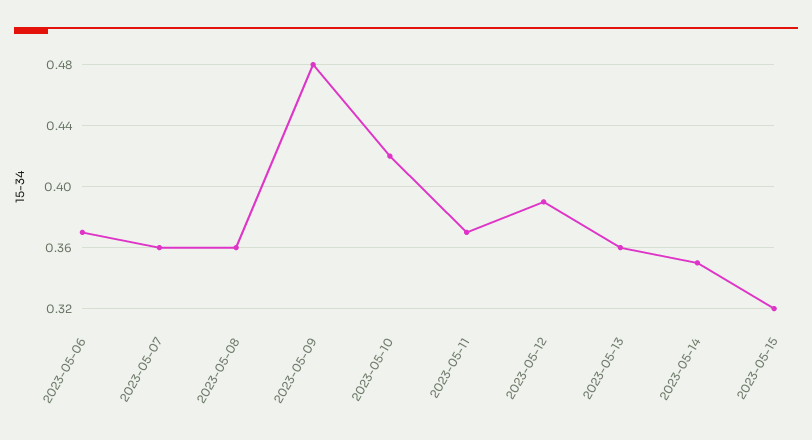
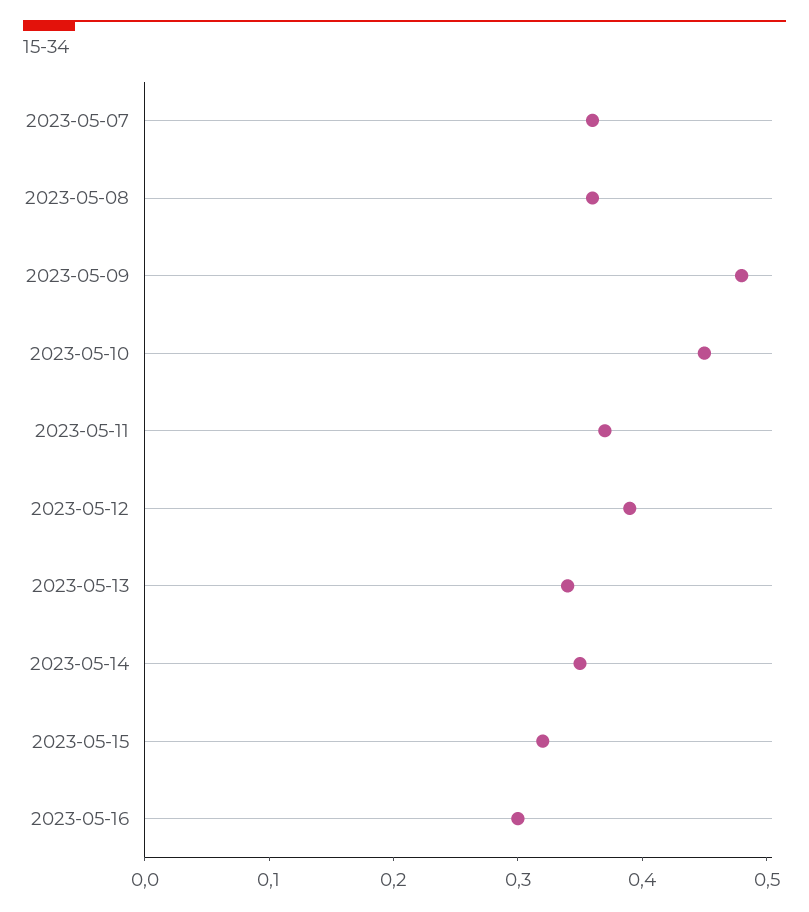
2023-05-06: 0.37 -> none
2023-05-10: 0.42 -> 0.45
2023-05-13: 0.36 -> 0.34
2023-05-16: none -> 0.3

